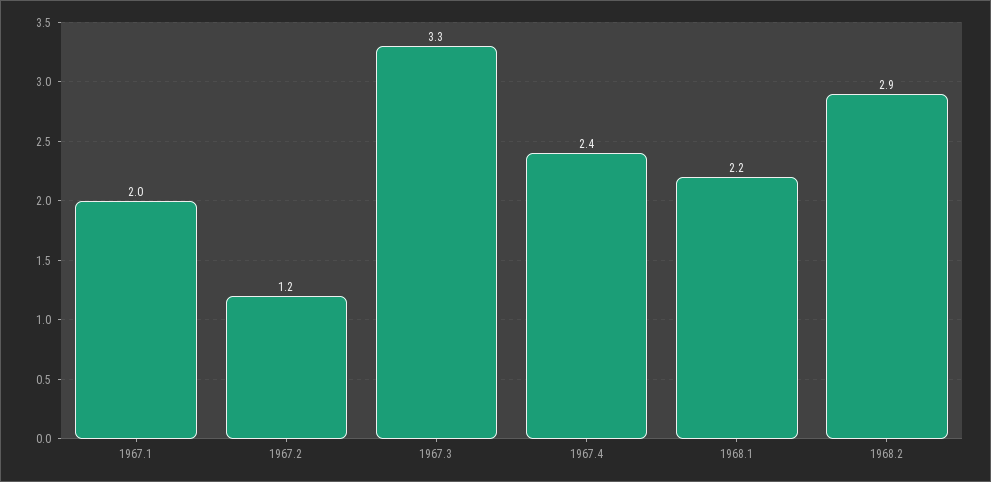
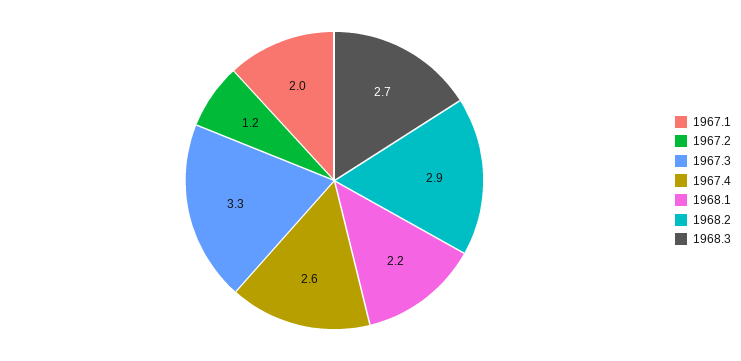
1967.4: 2.4 -> 2.6
1968.3: none -> 2.7

